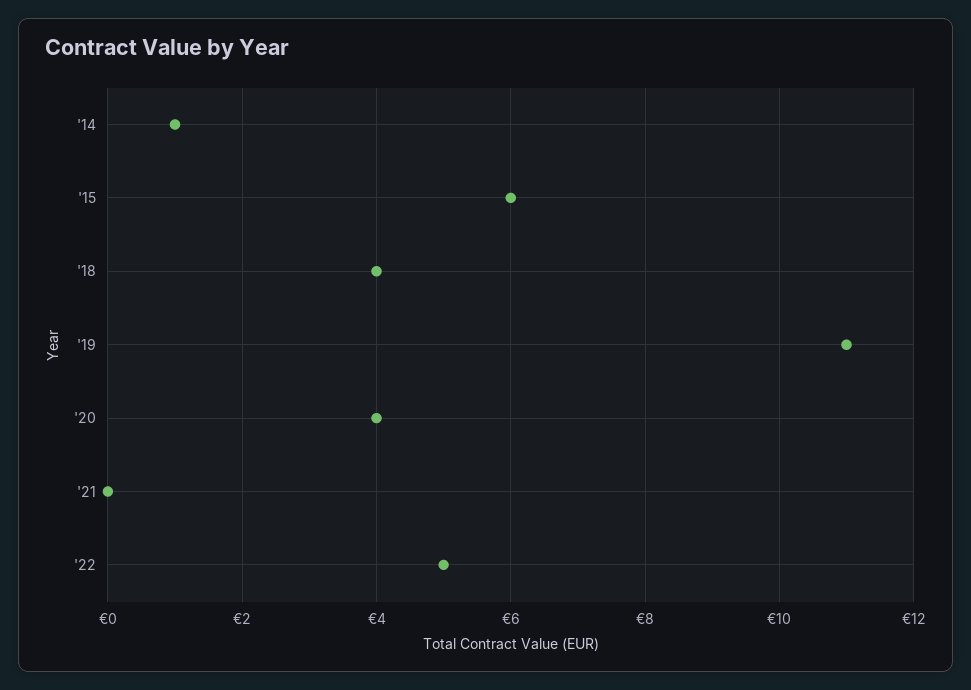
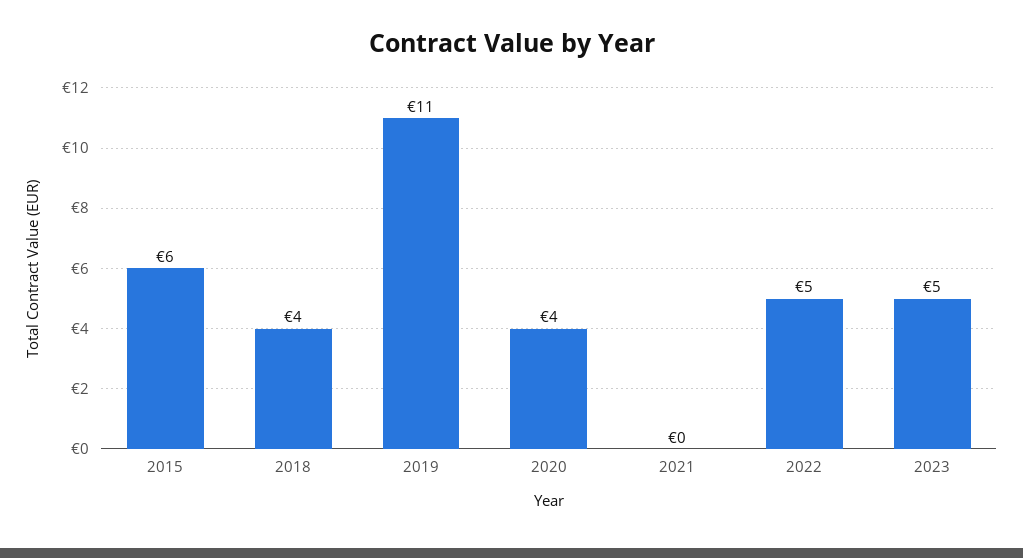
'14: 1 -> none
2023: none -> 5

